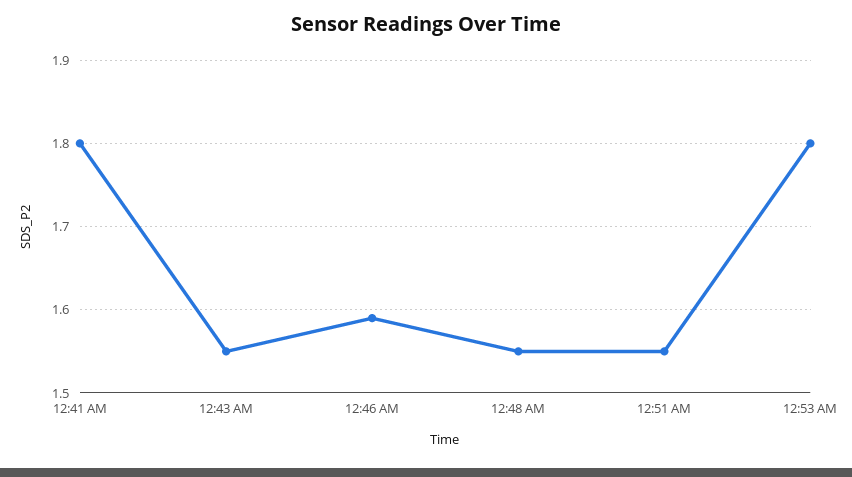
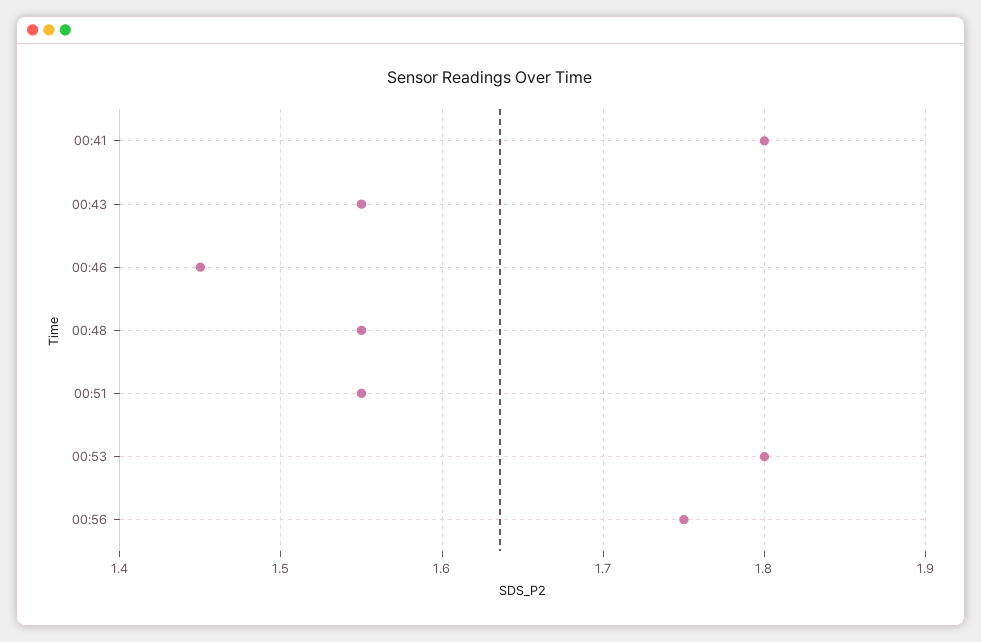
12:46 AM: 1.59 -> 1.45
00:56: none -> 1.75

